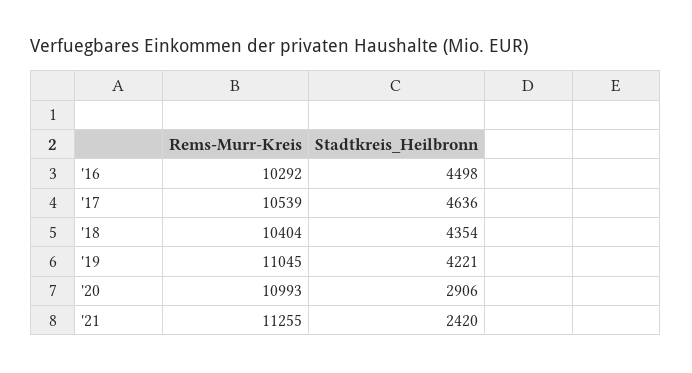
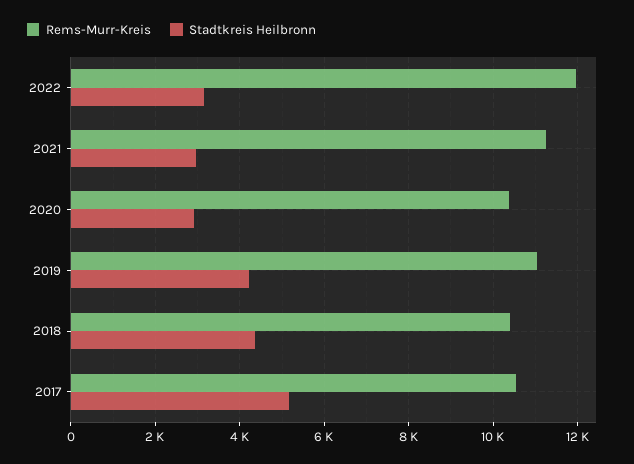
Rems-Murr-Kreis, '16: 10292 -> none
Stadtkreis_Heilbronn, '16: 4498 -> none
Stadtkreis_Heilbronn, '17: 4636 -> 5200
Rems-Murr-Kreis, '20: 10993 -> 10400
Stadtkreis_Heilbronn, '21: 2420 -> 3000
Rems-Murr-Kreis, 2022: none -> 12000
Stadtkreis_Heilbronn, 2022: none -> 3200

